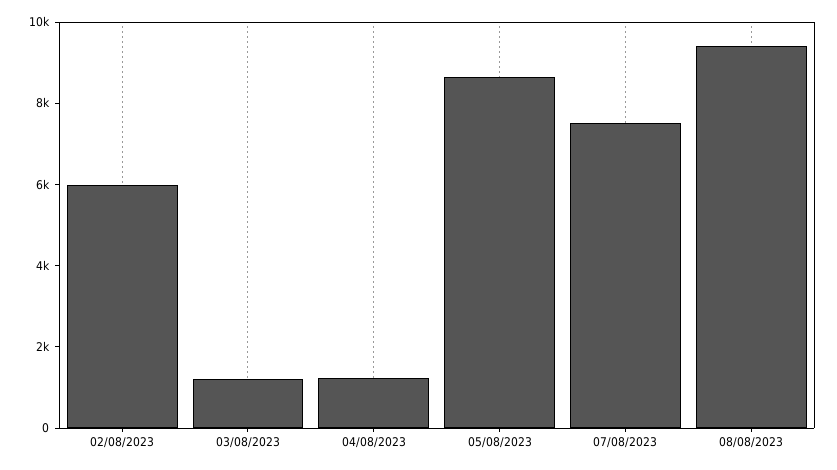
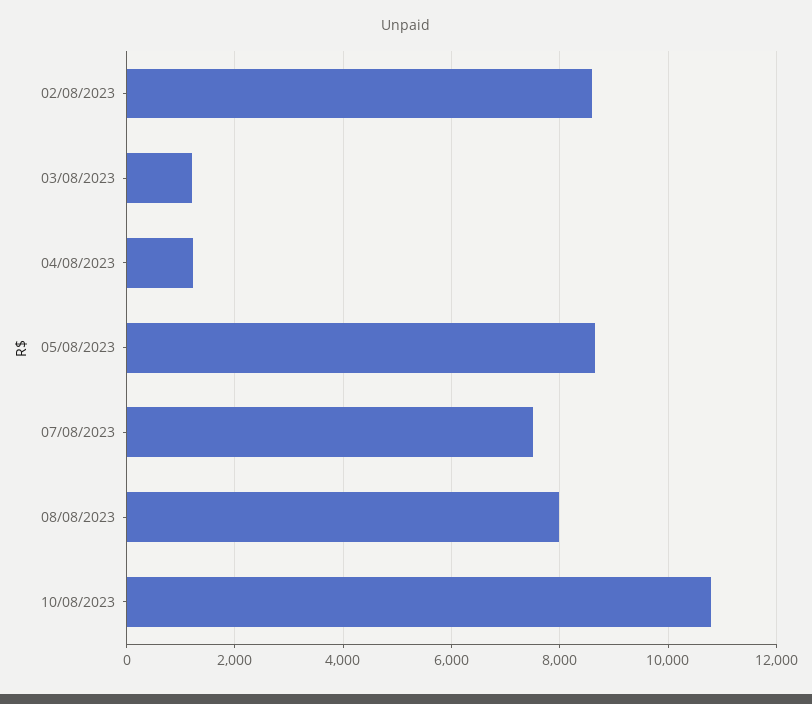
02/08/2023: 6000 -> 8600
08/08/2023: 9500 -> 8000
10/08/2023: none -> 10800

